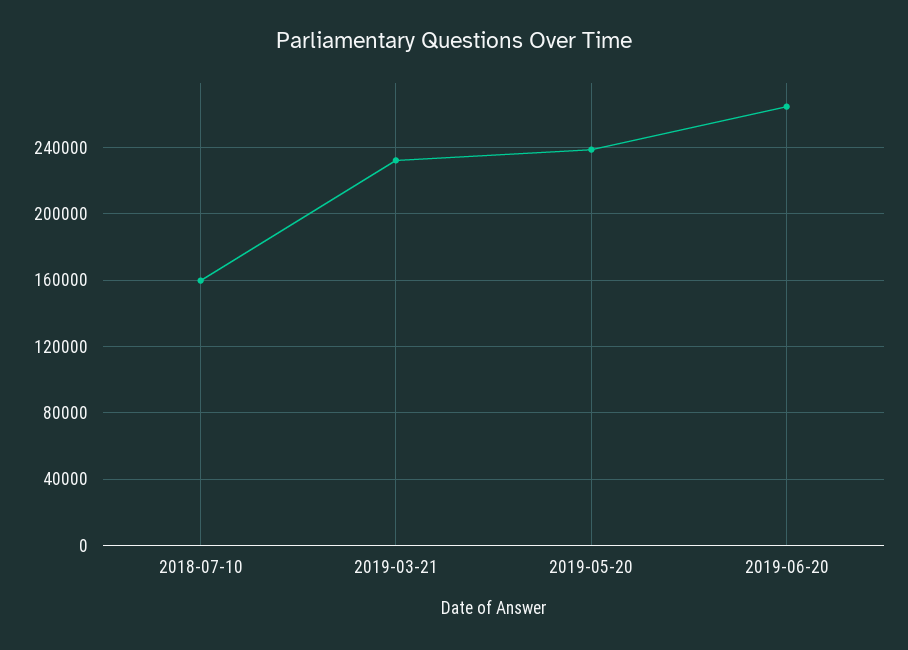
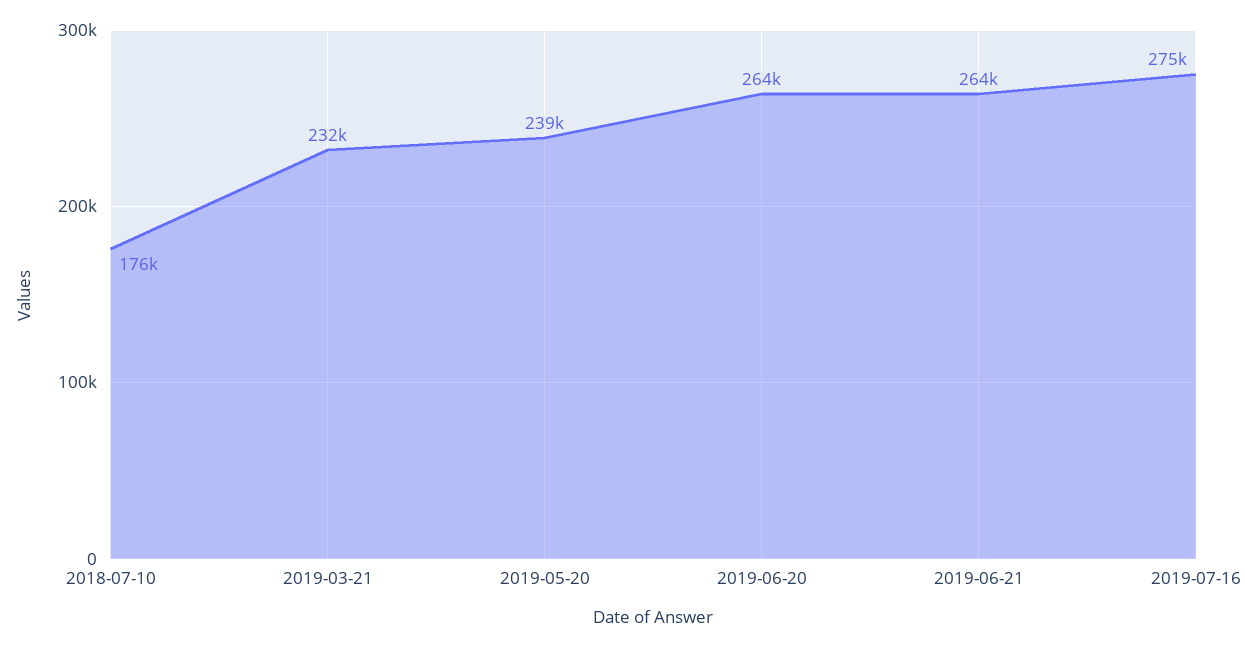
2018-07-10: 160000 -> 176000
2019-06-21: none -> 264000
2019-07-16: none -> 275000

